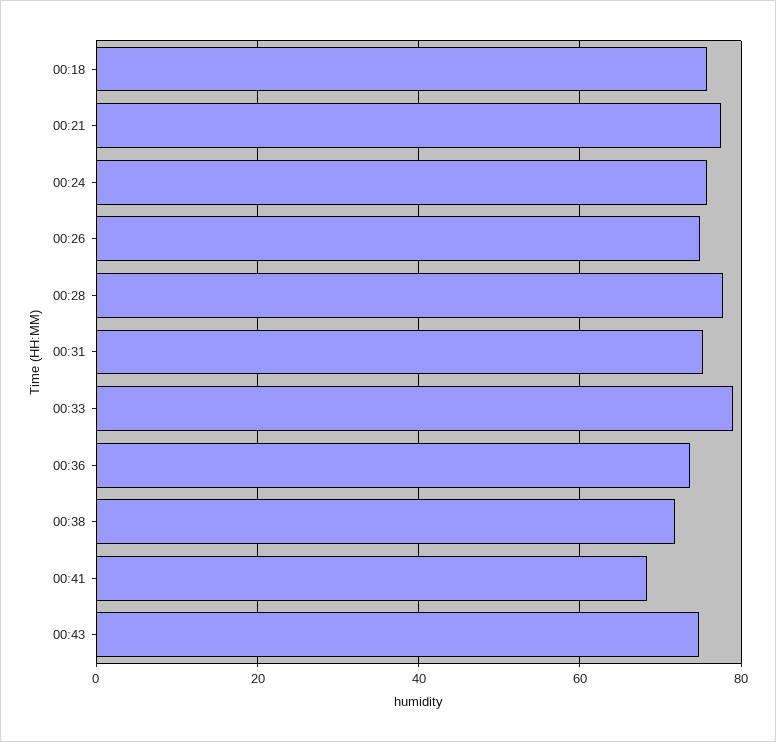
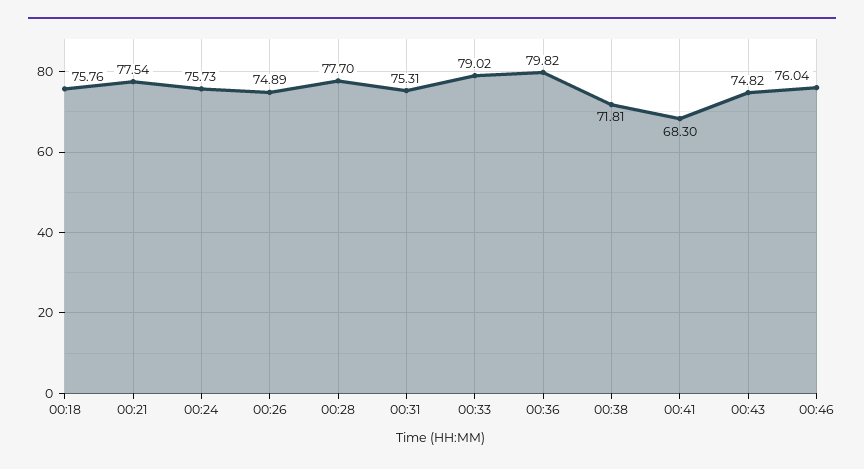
00:36: 74 -> 79.82
00:46: none -> 76.04

